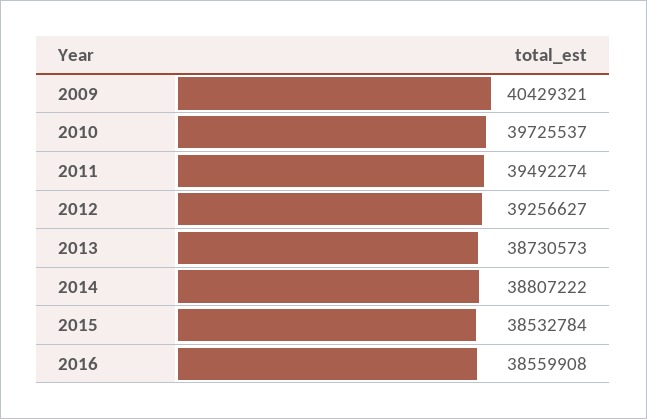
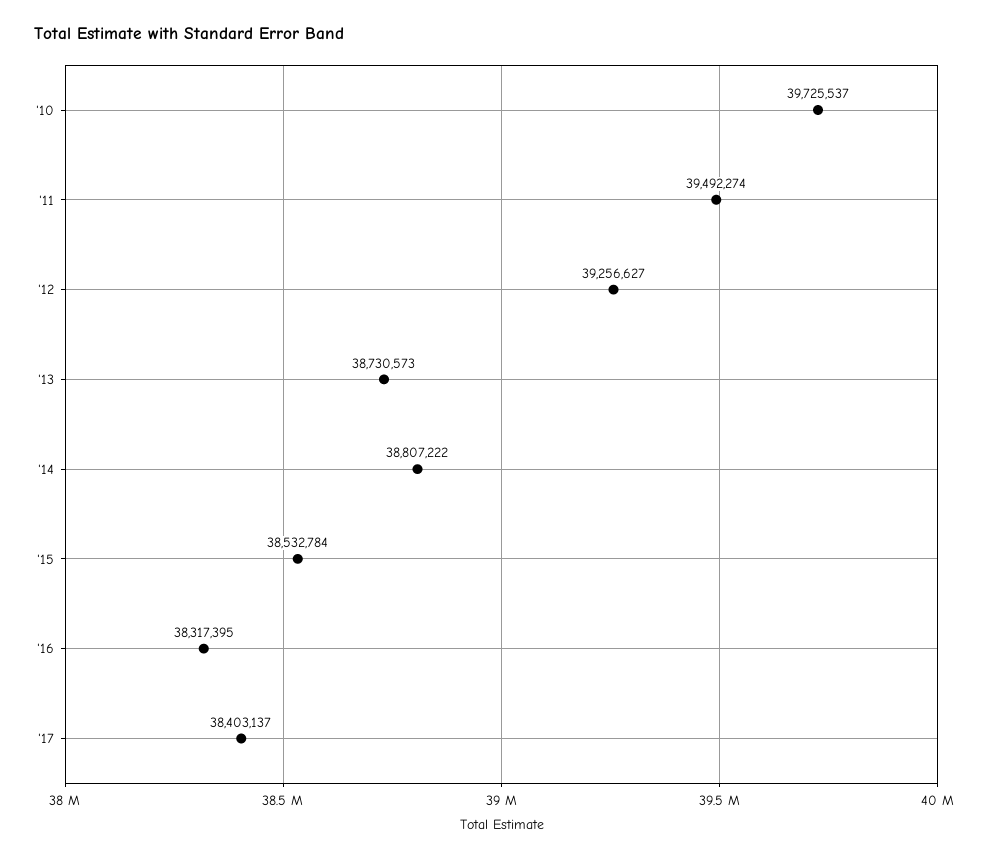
2009: 40429321 -> none
2016: 38559908 -> 38317395
'17: none -> 38403137

